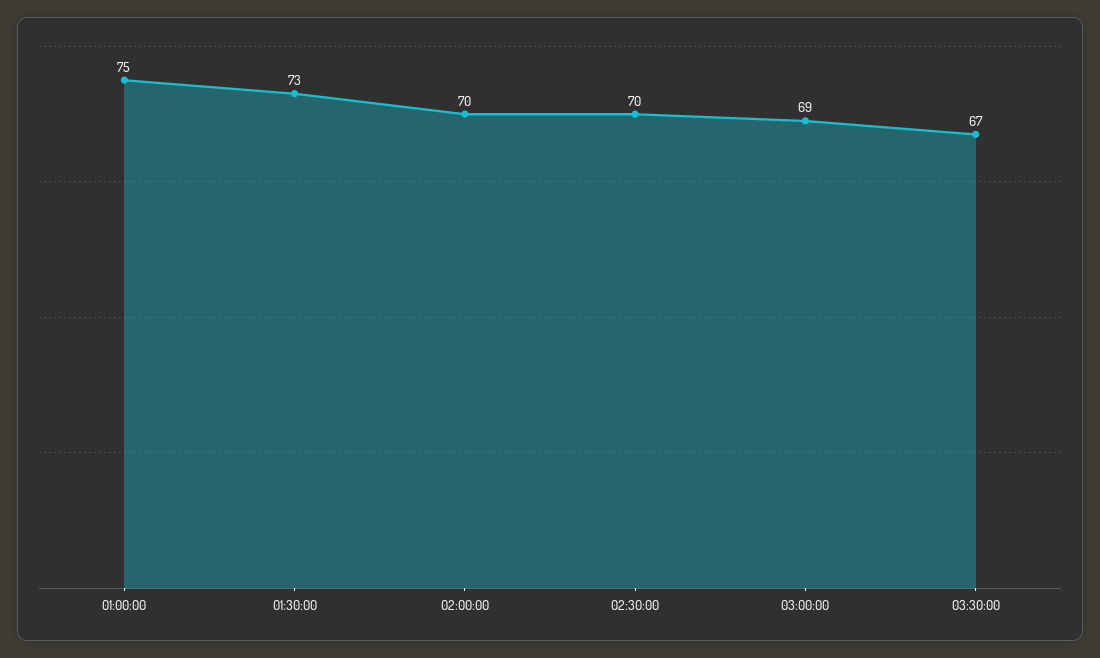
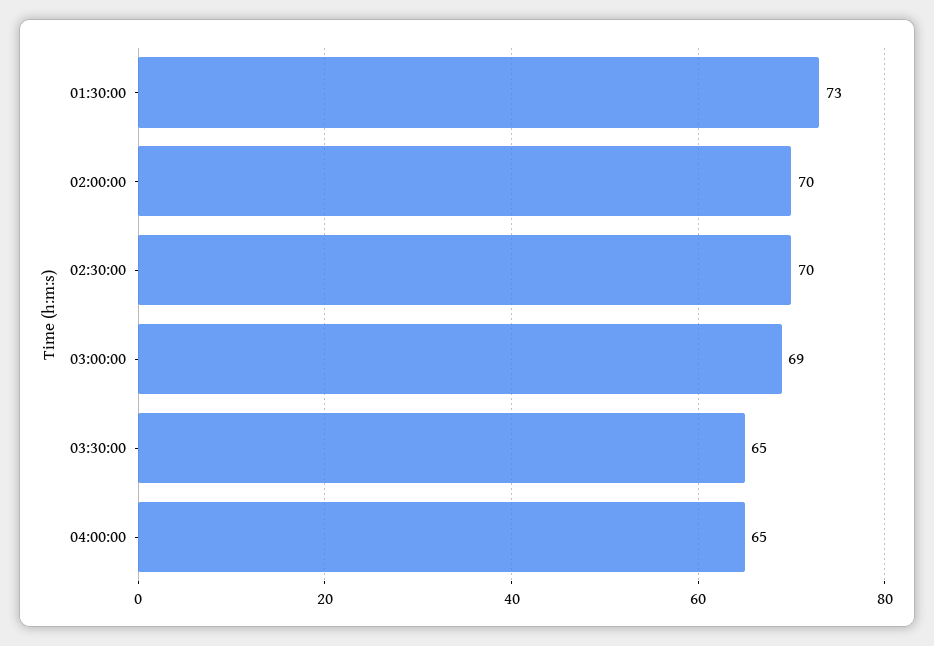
01:00:00: 75 -> none
03:30:00: 67 -> 65
04:00:00: none -> 65

